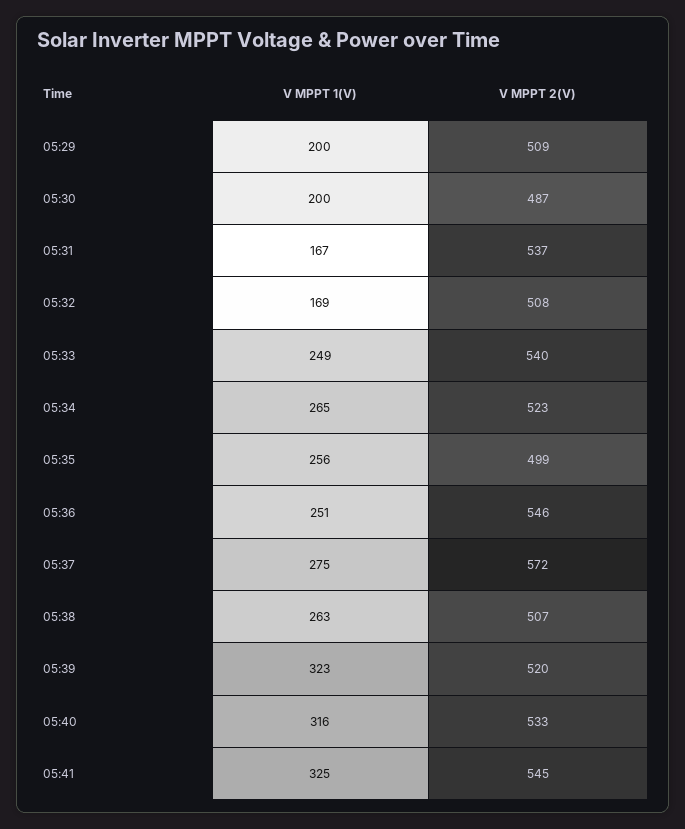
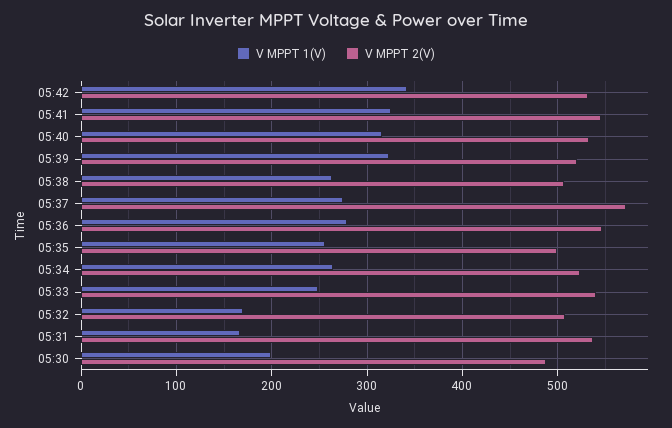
V MPPT 1(V), 05:29: 200 -> none
V MPPT 2(V), 05:29: 509 -> none
V MPPT 1(V), 05:36: 251 -> 280
V MPPT 1(V), 05:42: none -> 340
V MPPT 2(V), 05:42: none -> 530

